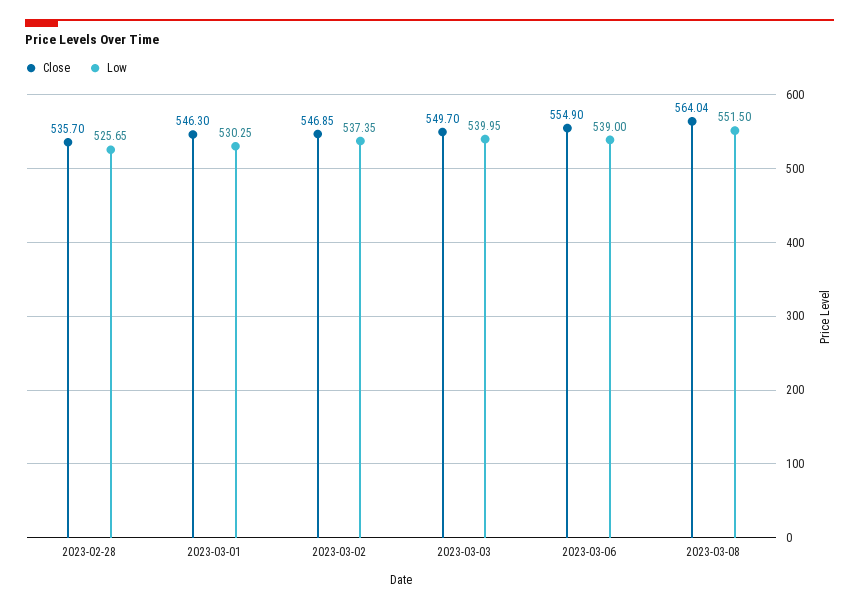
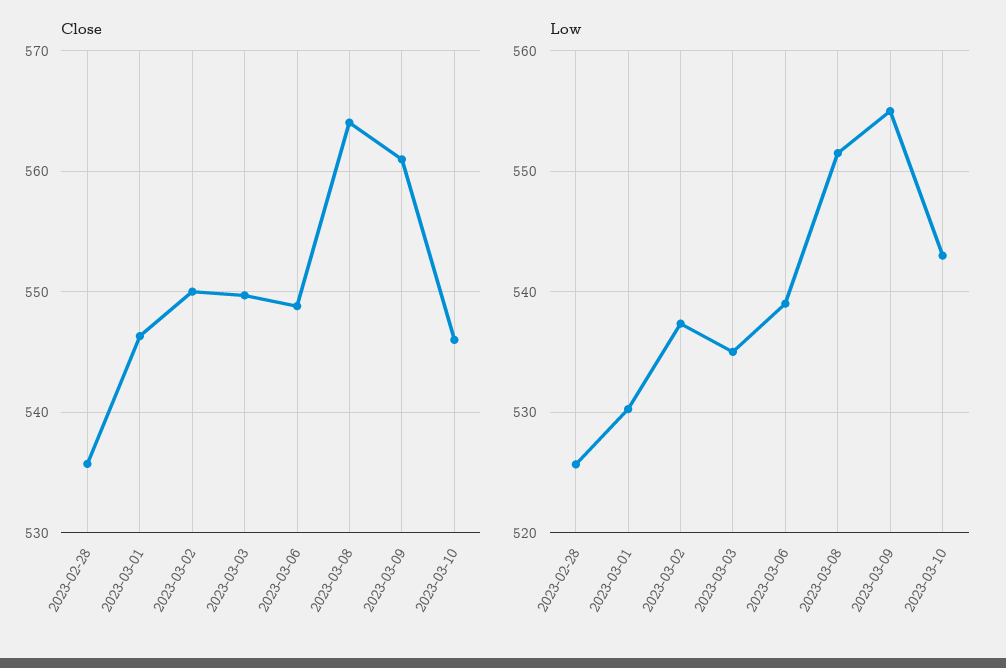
Close, 2023-03-02: 546.85 -> 550
Low, 2023-03-03: 539.95 -> 535
Close, 2023-03-06: 554.9 -> 549
Close, 2023-03-09: none -> 561
Close, 2023-03-10: none -> 546
Low, 2023-03-09: none -> 555
Low, 2023-03-10: none -> 543

